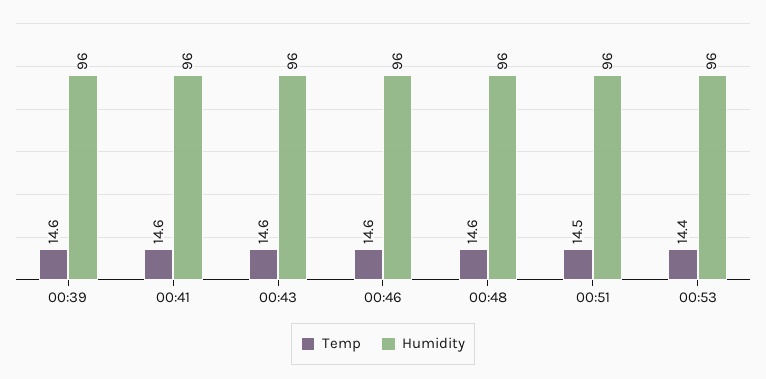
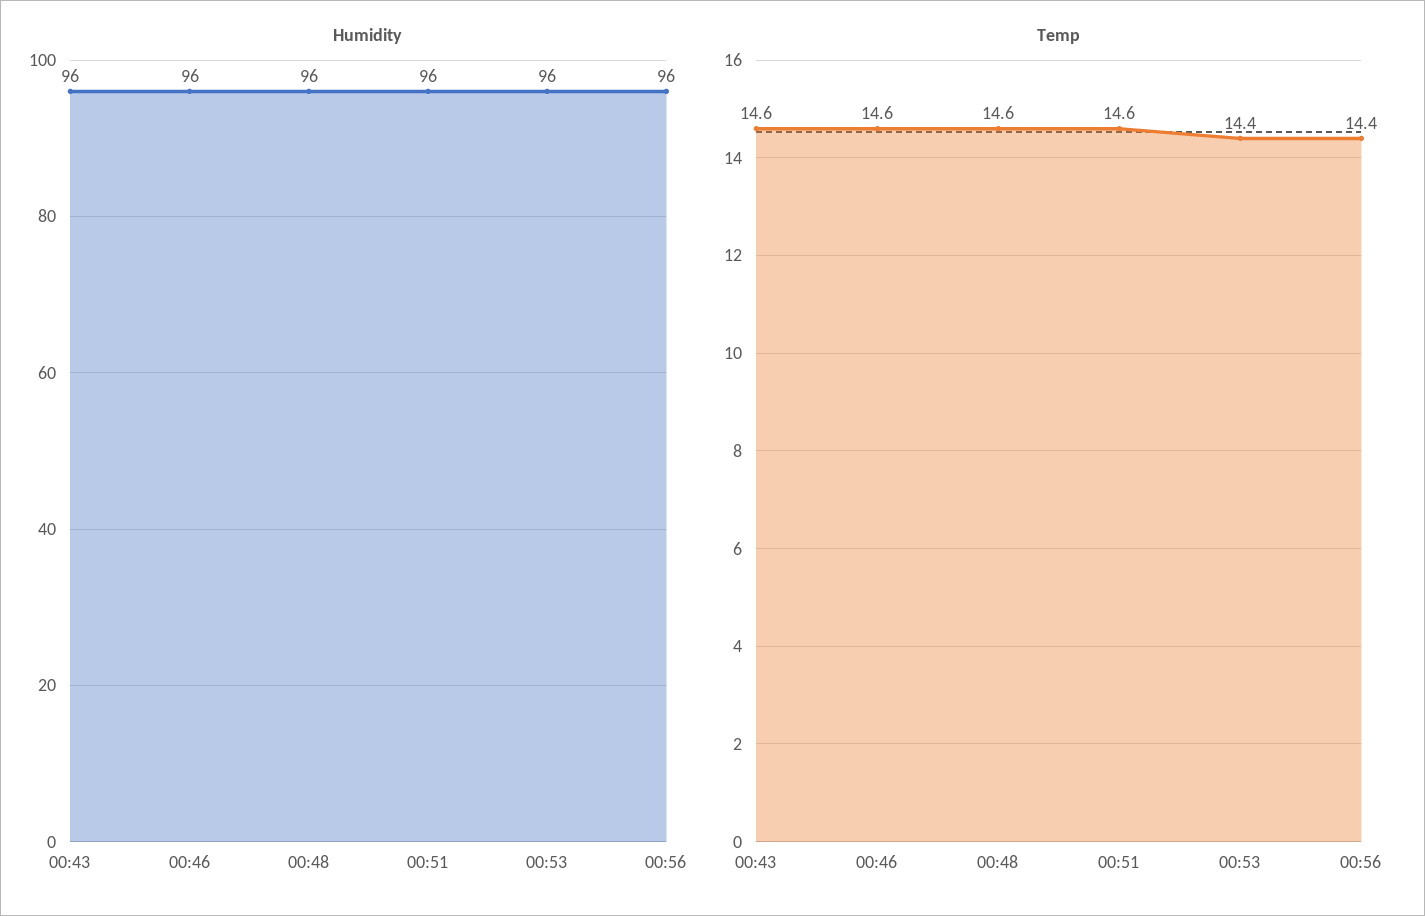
Temp, 00:39: 14.6 -> none
Humidity, 00:39: 96 -> none
Temp, 00:41: 14.6 -> none
Humidity, 00:41: 96 -> none
Temp, 00:51: 14.5 -> 14.6
Humidity, 00:56: none -> 96
Temp, 00:56: none -> 14.4

